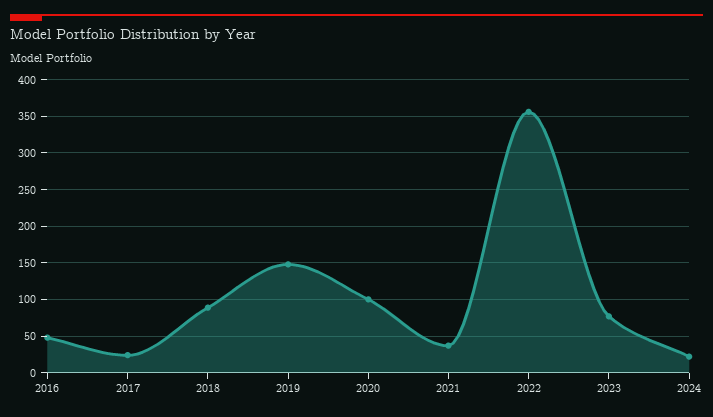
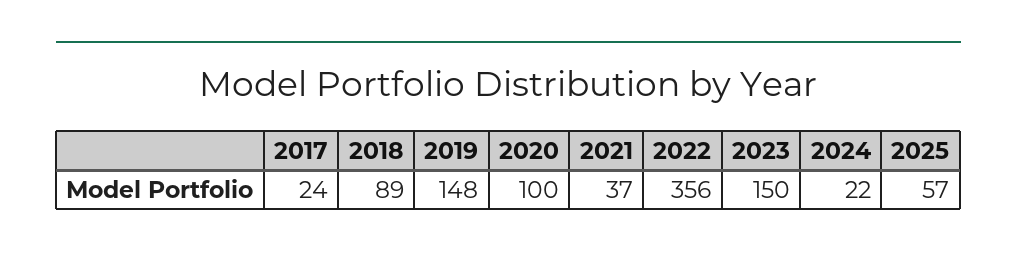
2016: 50 -> none
2023: 80 -> 150
2025: none -> 57

